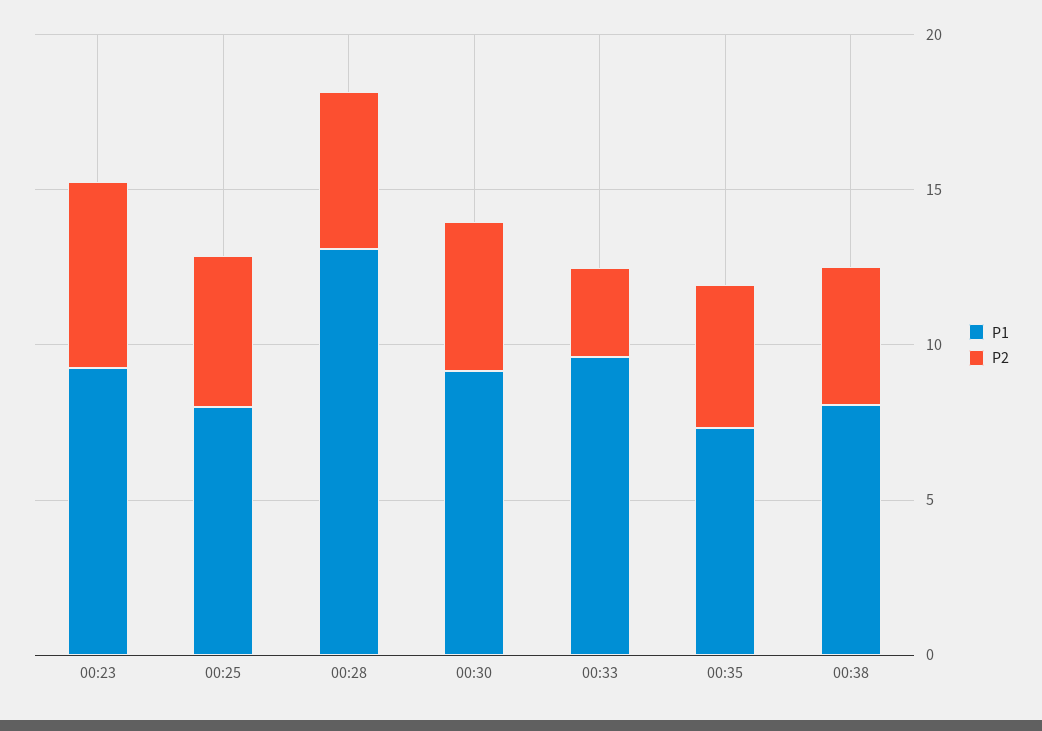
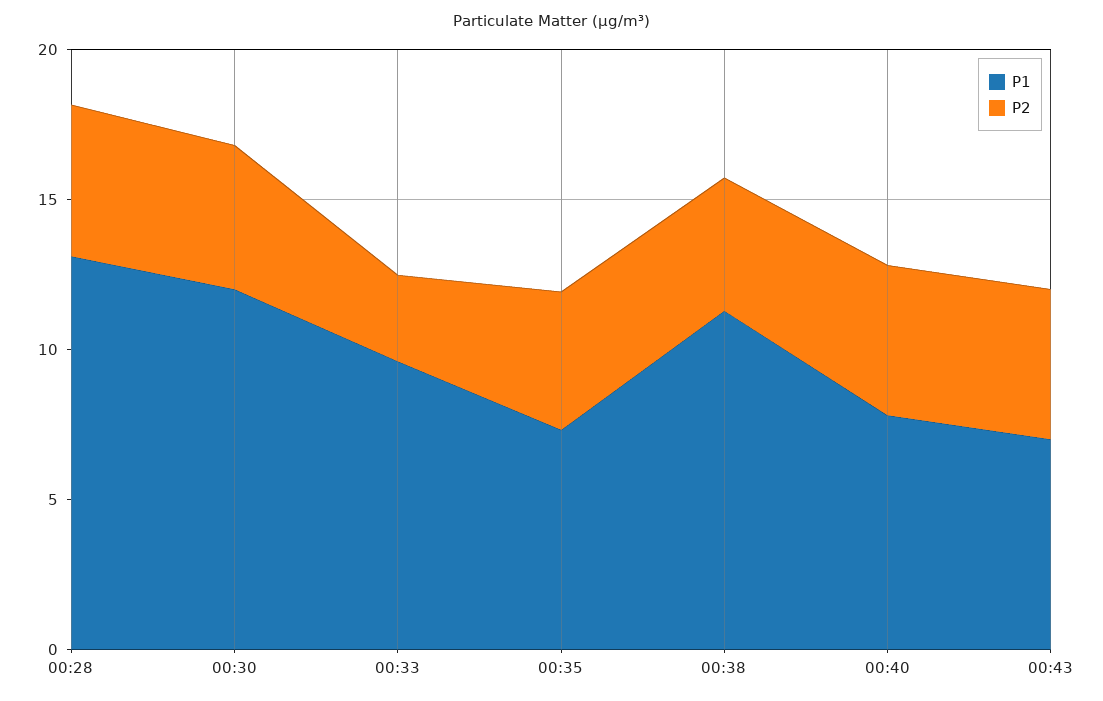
P1, 00:23: 9 -> none
P2, 00:23: 6 -> none
P1, 00:25: 8 -> none
P2, 00:25: 5 -> none
P1, 00:30: 9 -> 12
P1, 00:38: 8 -> 11
P1, 00:40: none -> 8
P2, 00:40: none -> 5
P1, 00:43: none -> 7
P2, 00:43: none -> 5

